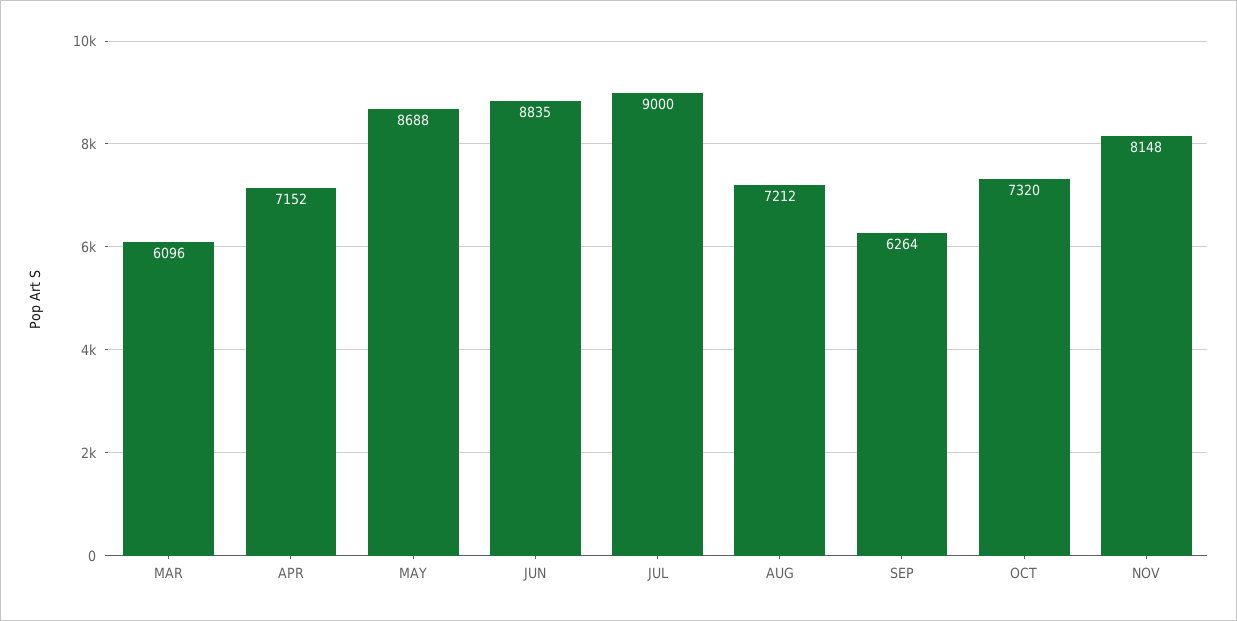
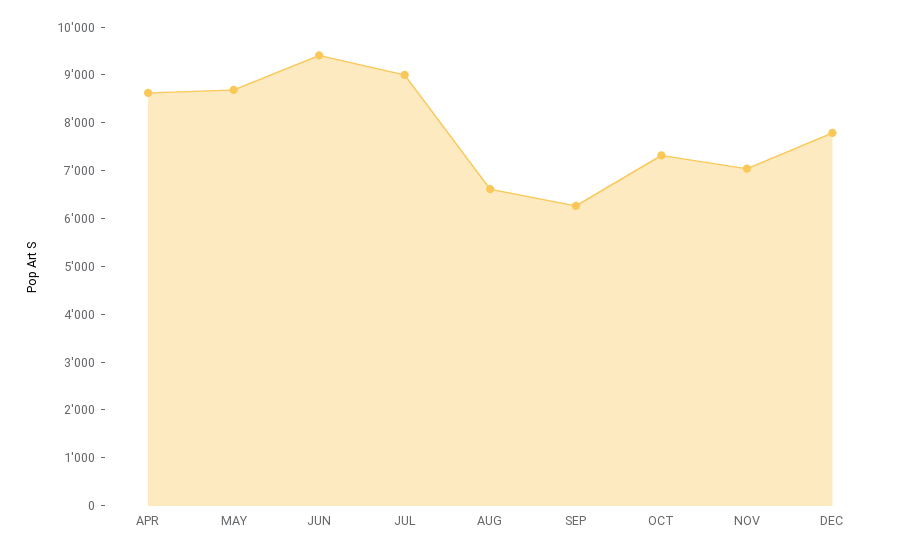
MAR: 6096 -> none
APR: 7152 -> 8600
JUN: 8835 -> 9400
AUG: 7212 -> 6600
NOV: 8148 -> 7000
DEC: none -> 7800

